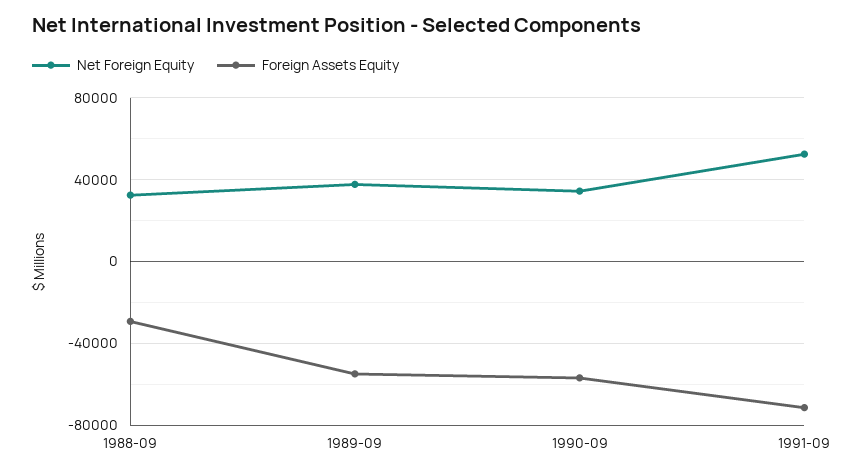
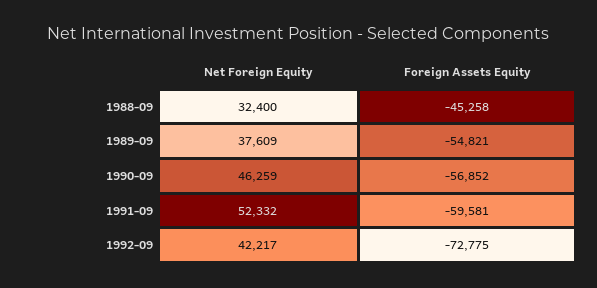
Foreign Assets Equity, 1988-09: -30000 -> -45258
Net Foreign Equity, 1990-09: 35000 -> 46259
Foreign Assets Equity, 1991-09: -70000 -> -59581
Net Foreign Equity, 1992-09: none -> 42217
Foreign Assets Equity, 1992-09: none -> -72775

